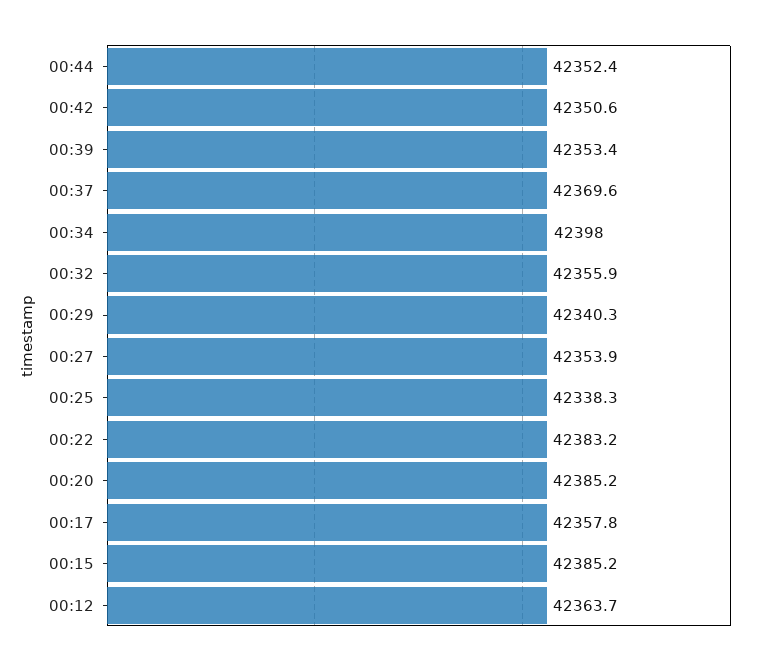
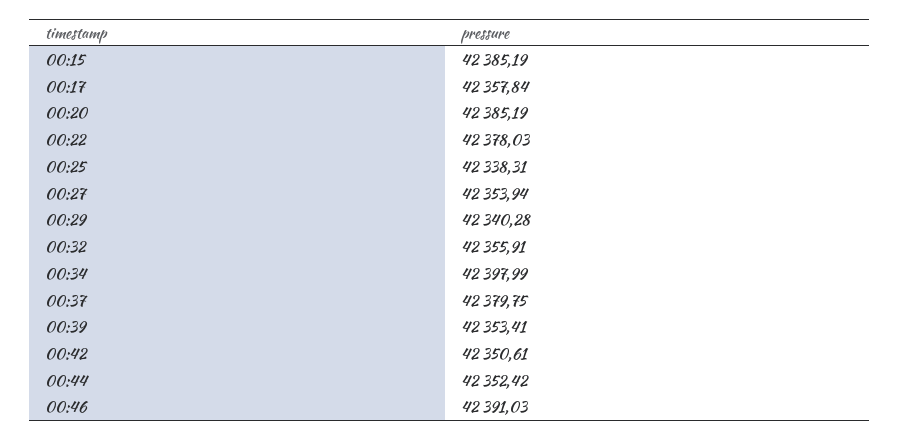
00:37: 42369.6 -> 42379.75
00:22: 42383.2 -> 42378.03
00:12: 42363.7 -> none
00:46: none -> 42391.03

